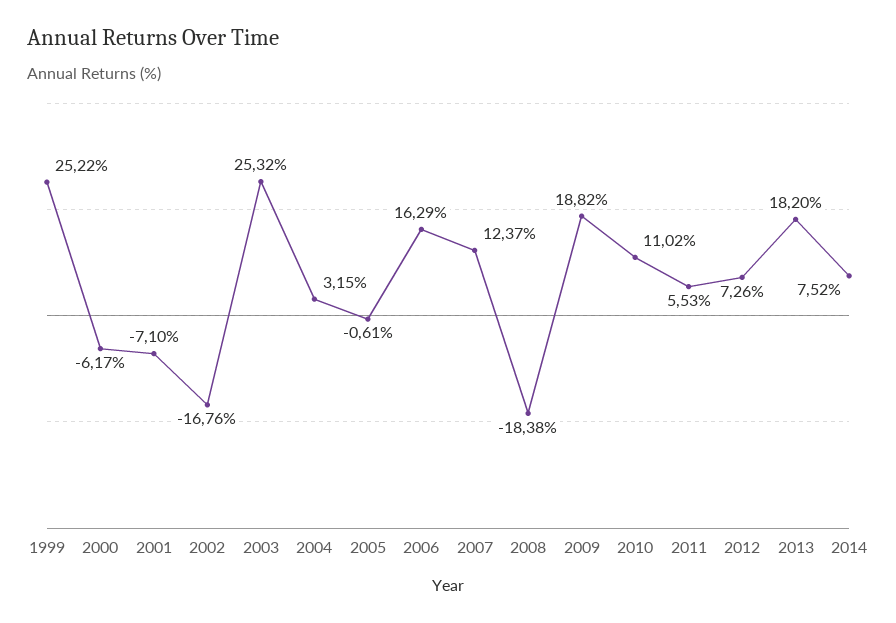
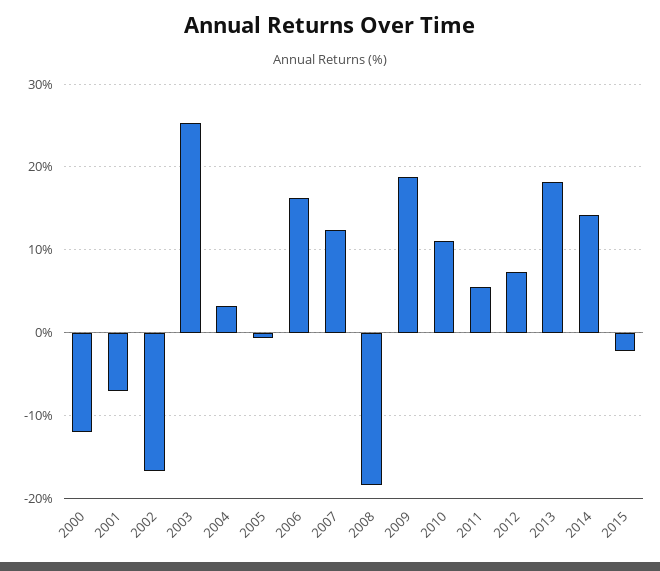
1999: 25.22 -> none
2000: -6.17 -> -12
2014: 7.52 -> 14
2015: none -> -2

